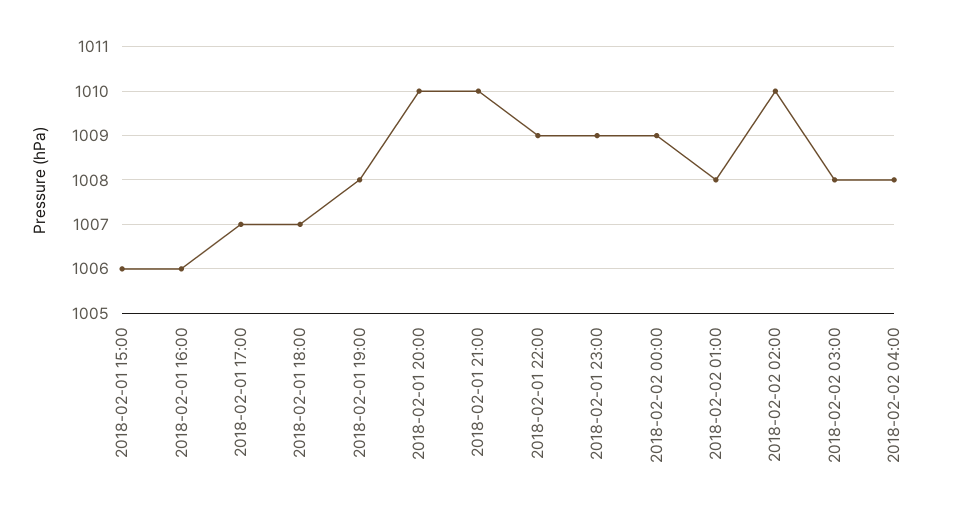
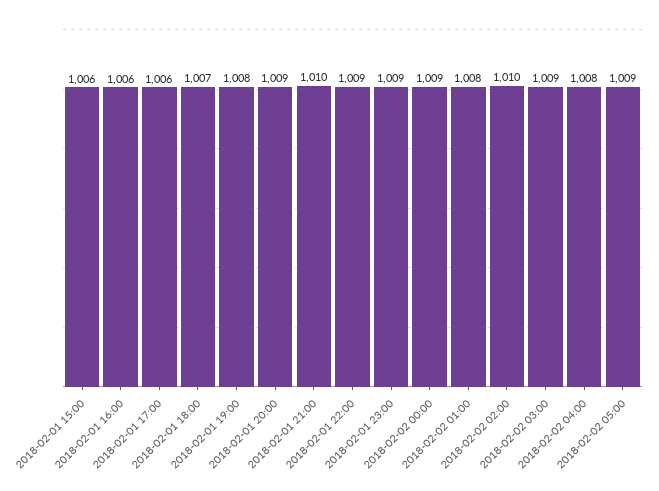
2018-02-01 17:00: 1007 -> 1006
2018-02-01 20:00: 1010 -> 1009
2018-02-02 03:00: 1008 -> 1009
2018-02-02 05:00: none -> 1009

